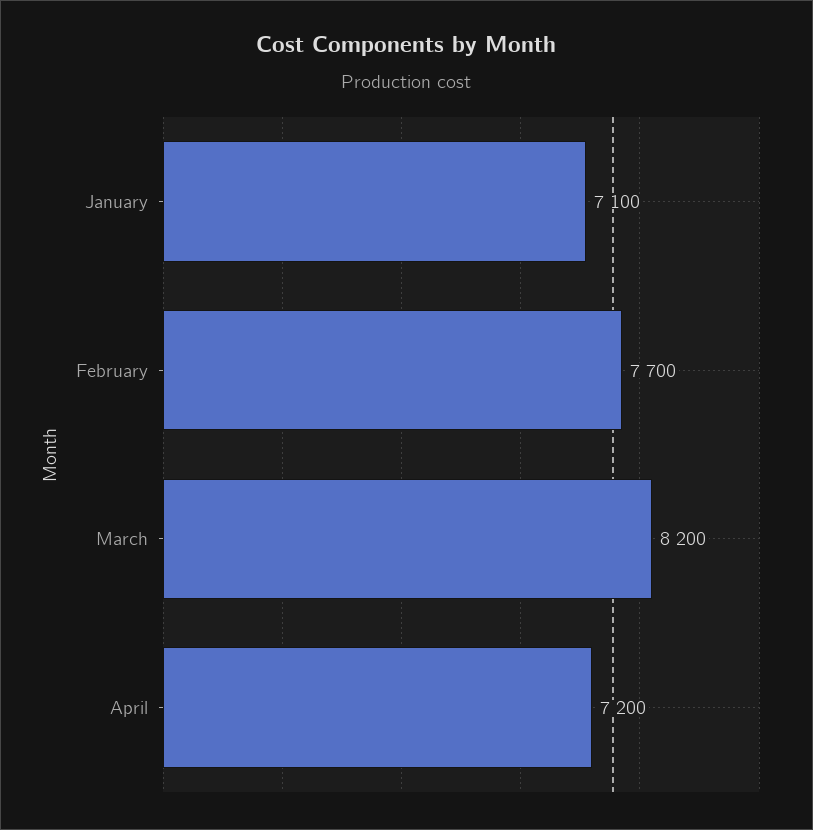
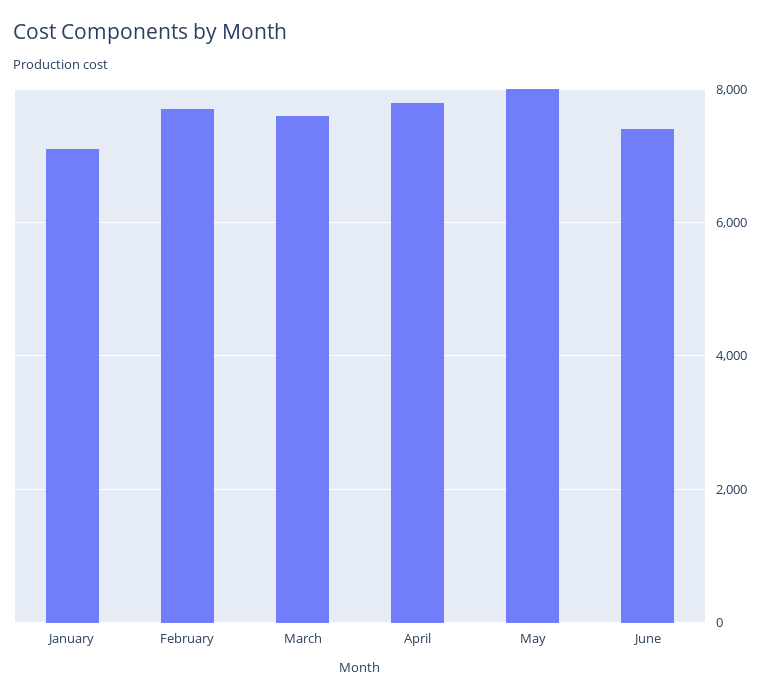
March: 8200 -> 7600
April: 7200 -> 7800
May: none -> 8000
June: none -> 7400

